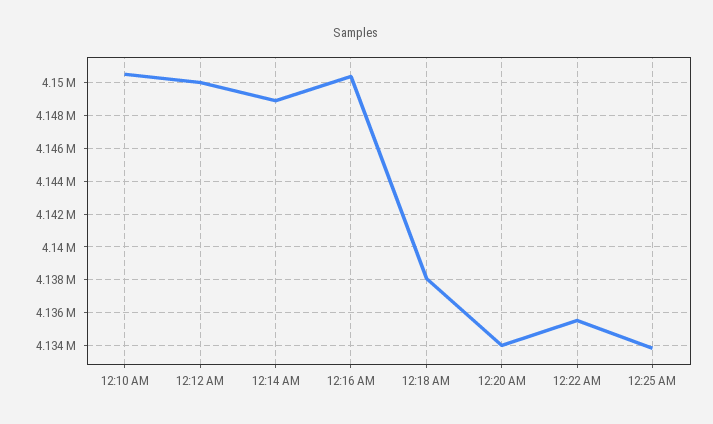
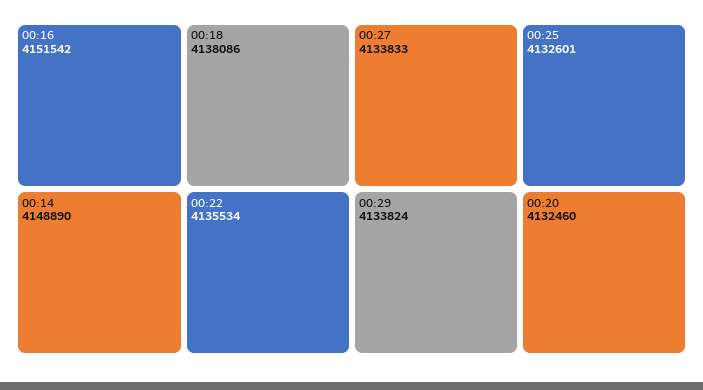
12:10 AM: 4150500 -> none
12:12 AM: 4150000 -> none
12:16 AM: 4150500 -> 4151542
12:20 AM: 4134000 -> 4132460
12:25 AM: 4134000 -> 4132601
00:27: none -> 4133833
00:29: none -> 4133824

